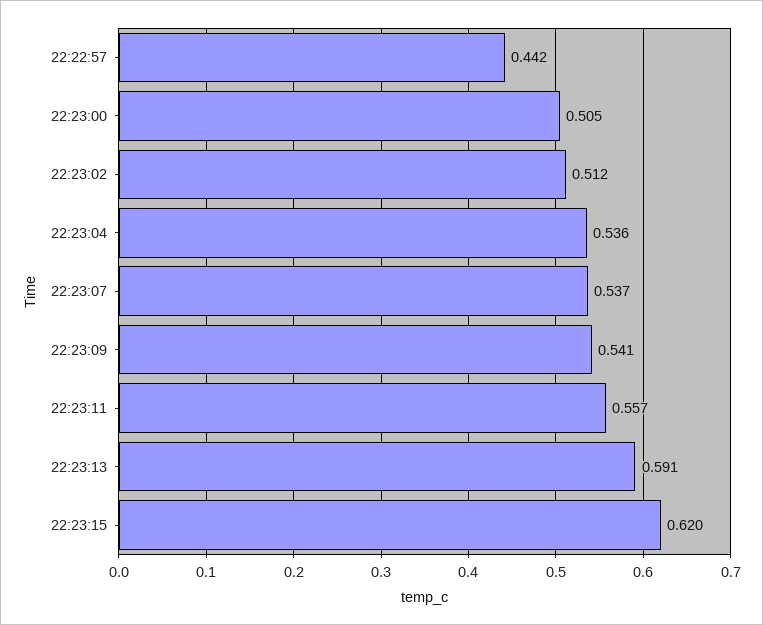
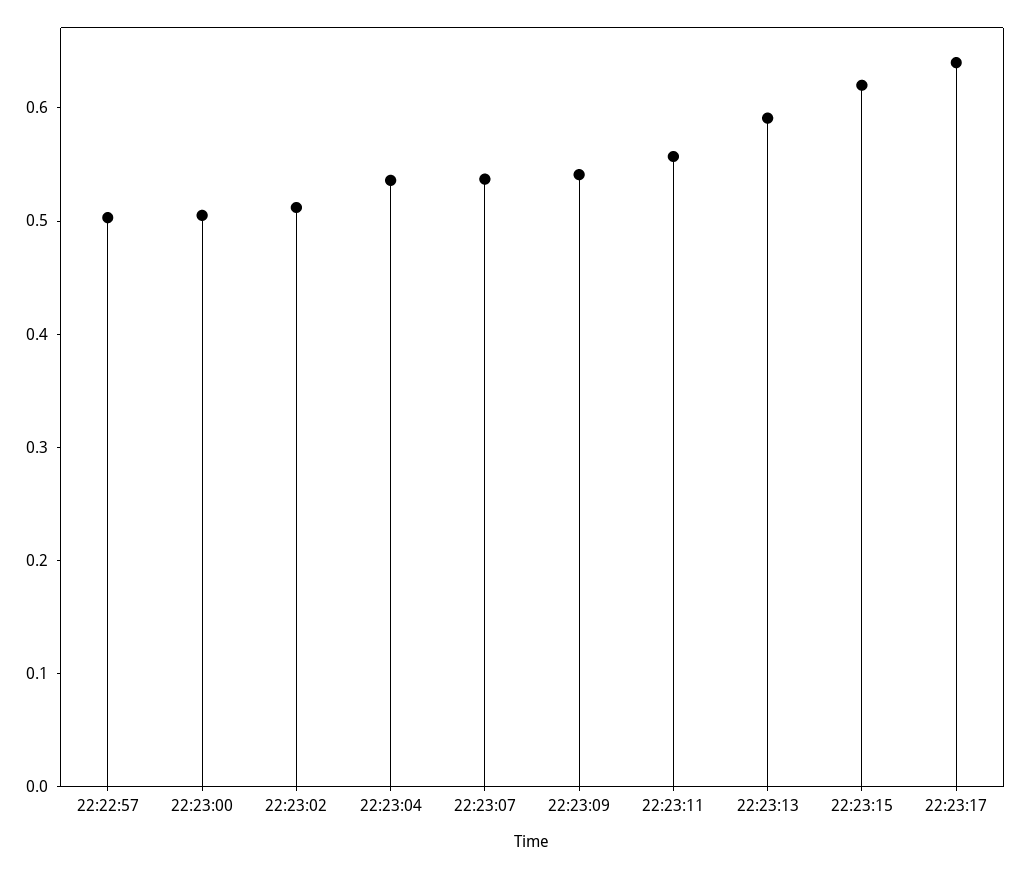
22:22:57: 0.442 -> 0.5
22:23:17: none -> 0.64

